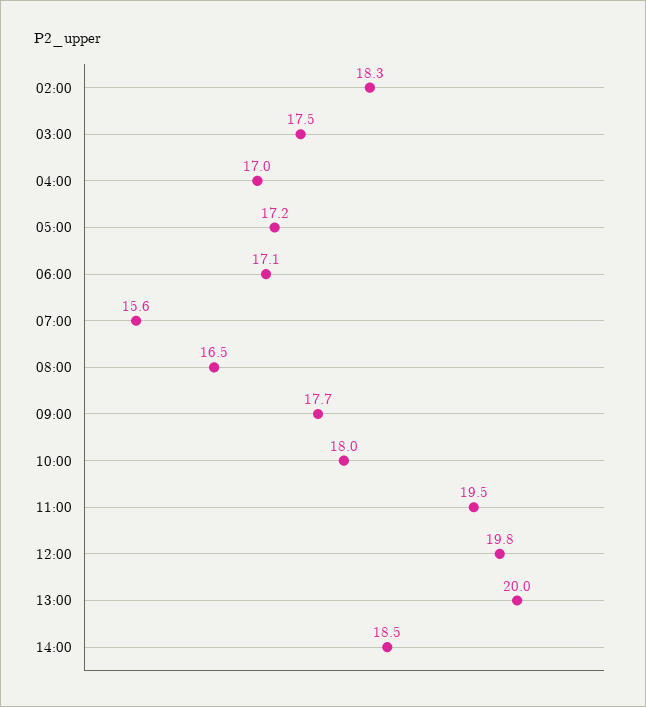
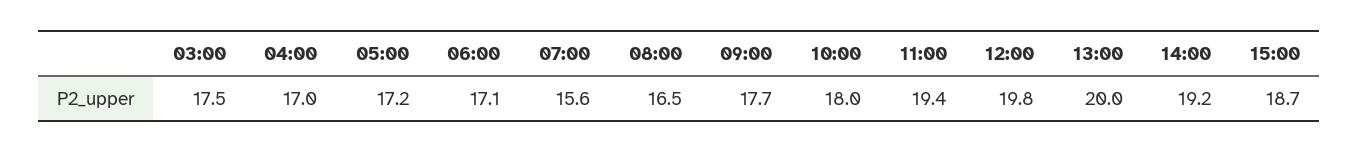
02:00: 18.3 -> none
11:00: 19.5 -> 19.4
14:00: 18.5 -> 19.2
15:00: none -> 18.7

